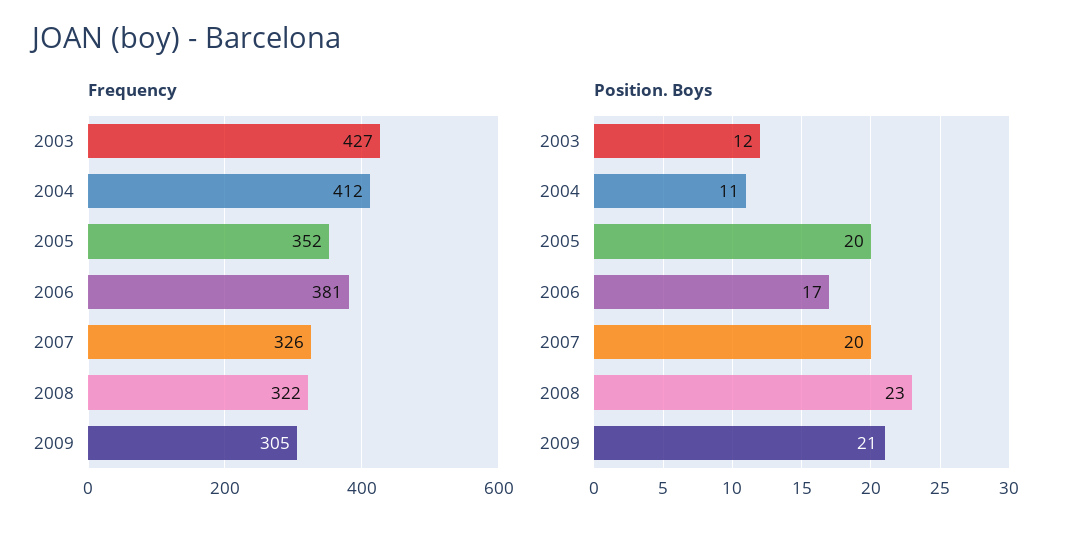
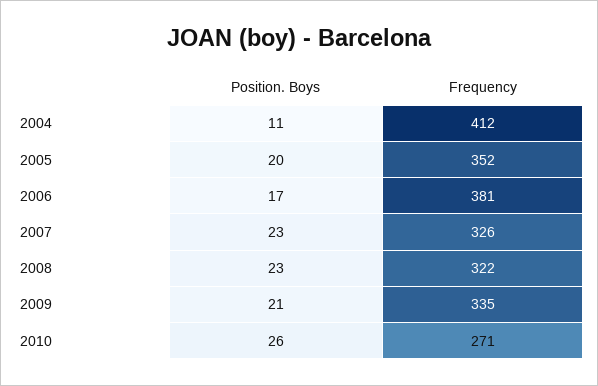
Frequency, 2003: 427 -> none
Frequency, 2009: 305 -> 335
Position. Boys, 2003: 12 -> none
Position. Boys, 2007: 20 -> 23
Position. Boys, 2010: none -> 26
Frequency, 2010: none -> 271

